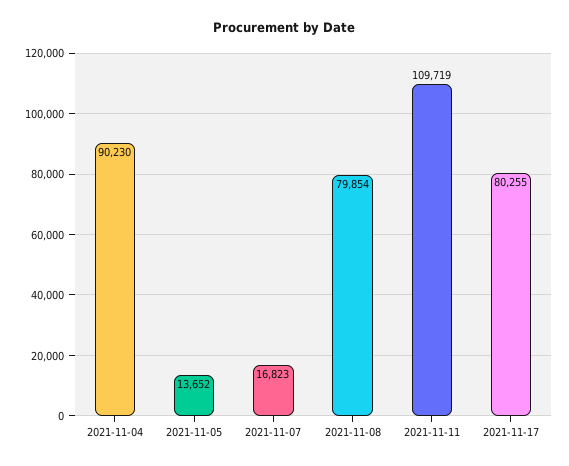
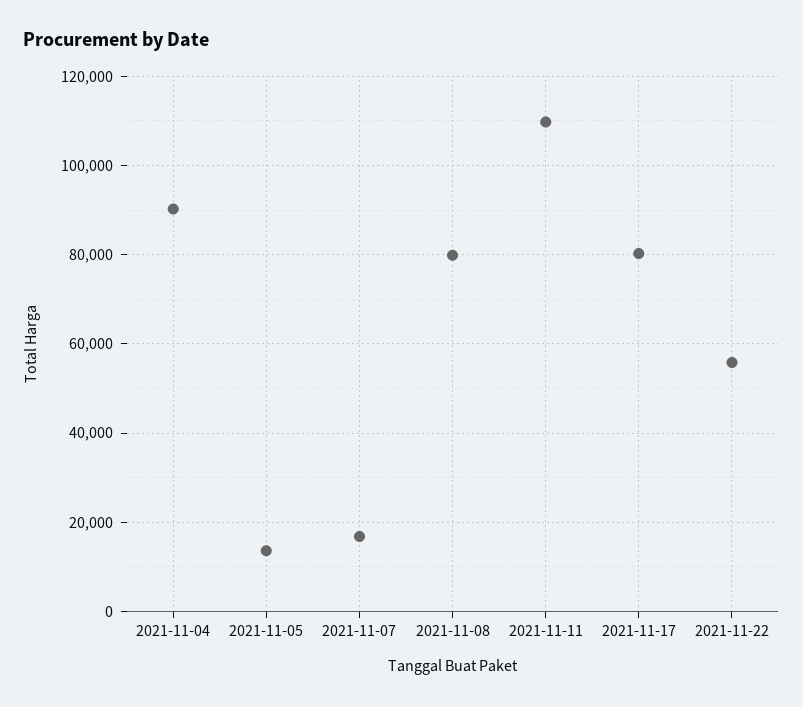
2021-11-22: none -> 56000

